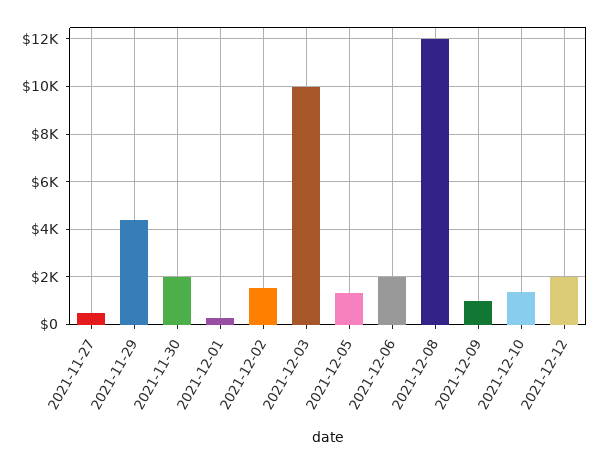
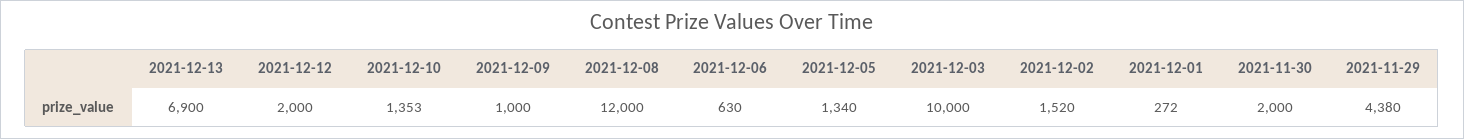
2021-11-27: 500 -> none
2021-12-06: 2000 -> 630
2021-12-13: none -> 6900

